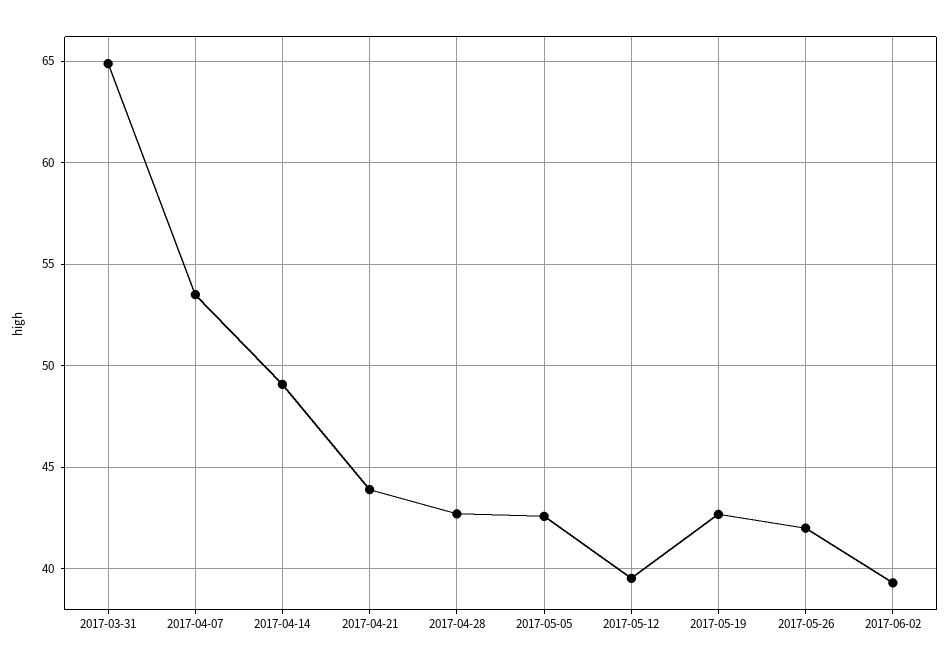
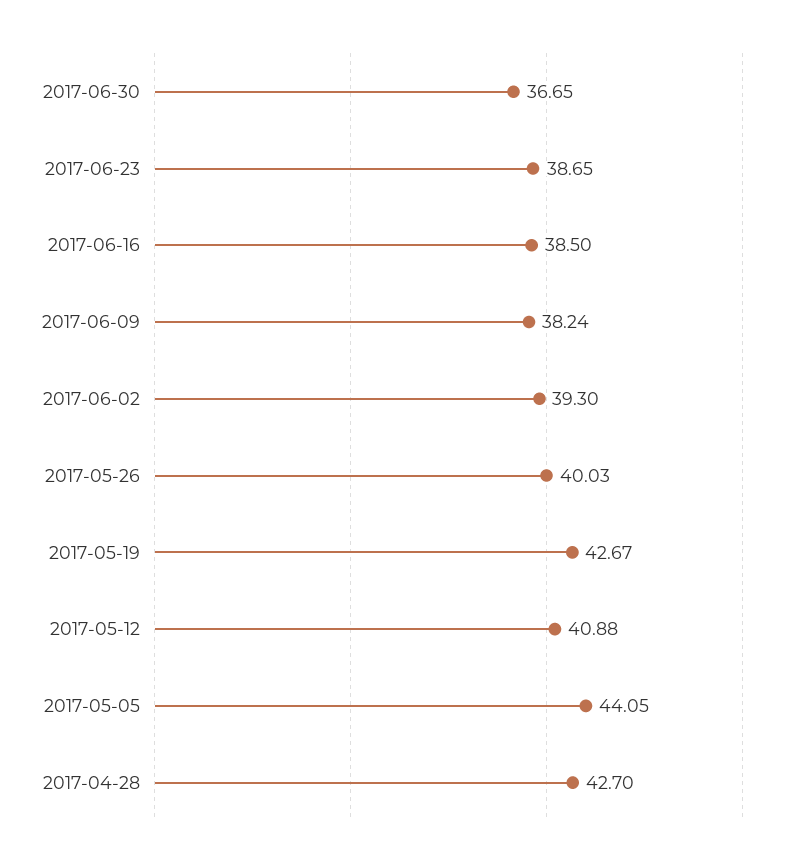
2017-03-31: 65 -> none
2017-04-07: 53.5 -> none
2017-04-14: 49 -> none
2017-04-21: 44 -> none
2017-05-05: 42.5 -> 44.05
2017-05-12: 39.5 -> 40.88
2017-05-26: 42 -> 40.03
2017-06-30: none -> 36.65
2017-06-23: none -> 38.65
2017-06-16: none -> 38.5
2017-06-09: none -> 38.24

